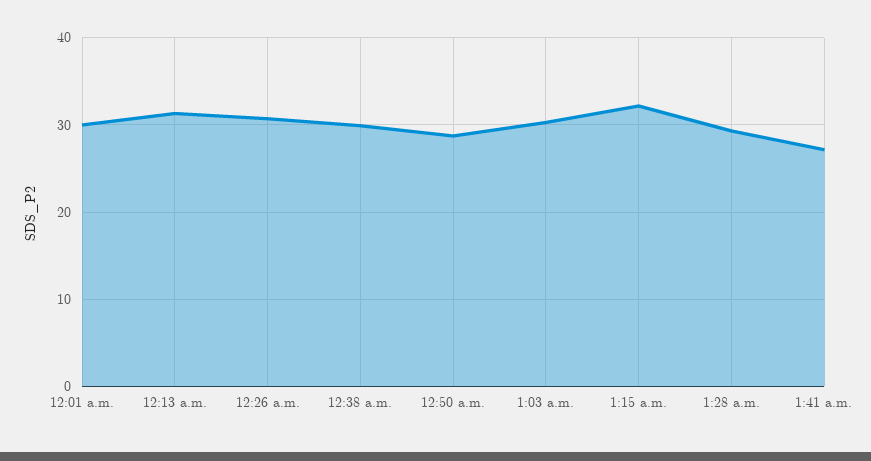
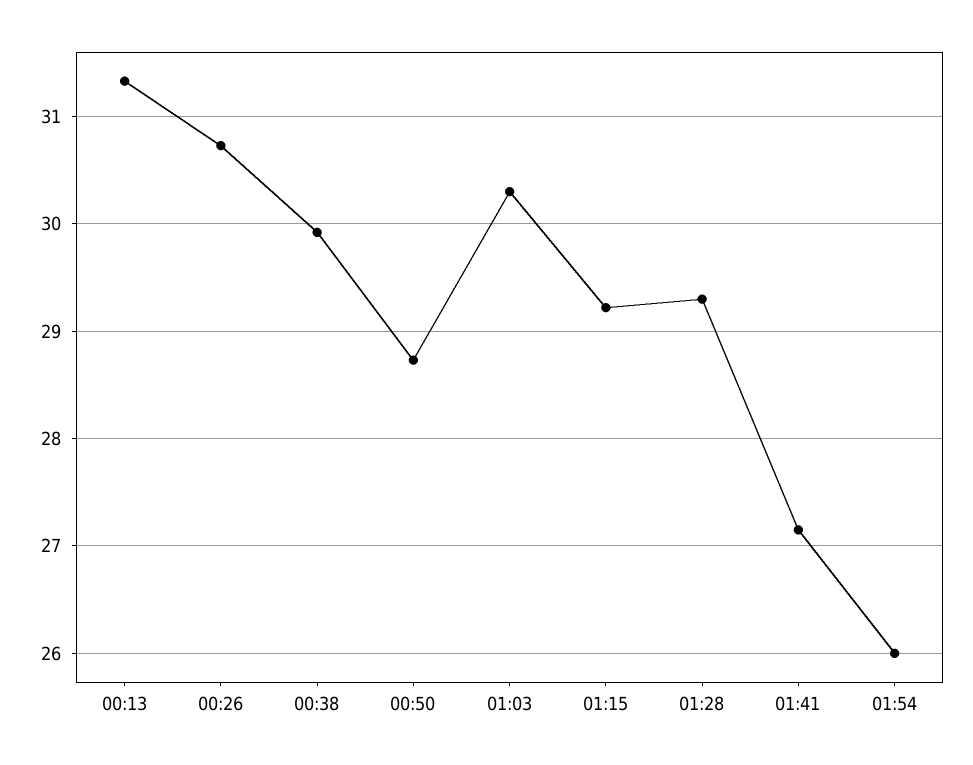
12:01 a.m.: 30 -> none
1:15 a.m.: 32 -> 29.2
01:54: none -> 26

